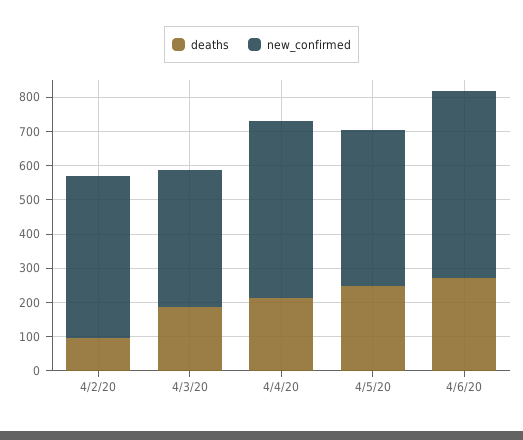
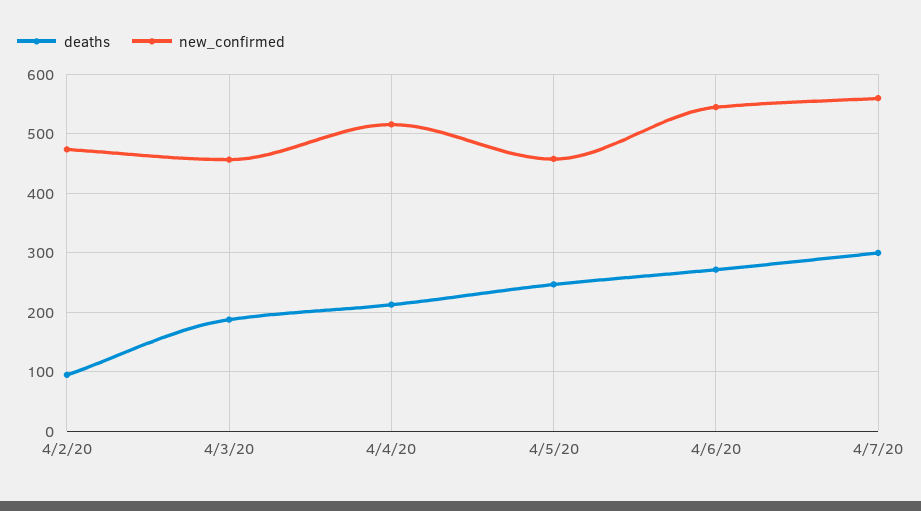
new_confirmed, 4/3/20: 400 -> 460
deaths, 4/7/20: none -> 300
new_confirmed, 4/7/20: none -> 560

